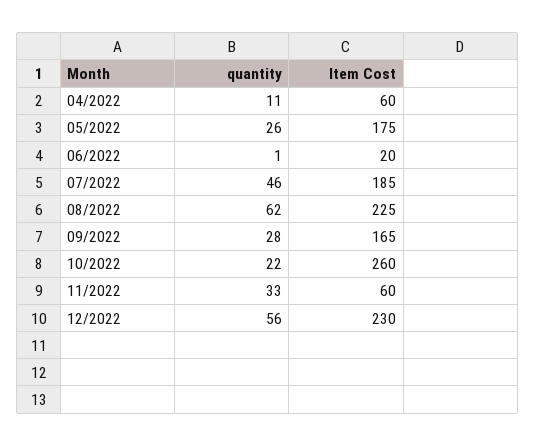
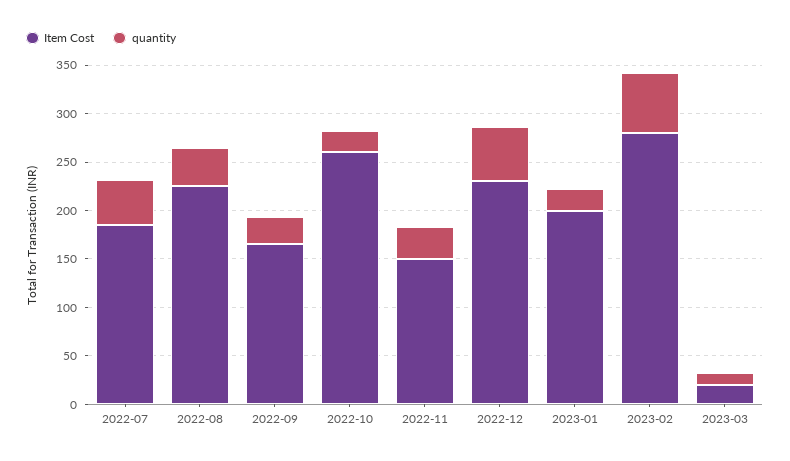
quantity, 04/2022: 11 -> none
Item Cost, 04/2022: 60 -> none
quantity, 05/2022: 26 -> none
Item Cost, 05/2022: 175 -> none
quantity, 06/2022: 1 -> none
Item Cost, 06/2022: 20 -> none
quantity, 08/2022: 62 -> 40
Item Cost, 11/2022: 60 -> 150
Item Cost, 2023-01: none -> 200
quantity, 2023-01: none -> 20
Item Cost, 2023-02: none -> 280
quantity, 2023-02: none -> 60
Item Cost, 2023-03: none -> 20
quantity, 2023-03: none -> 10

